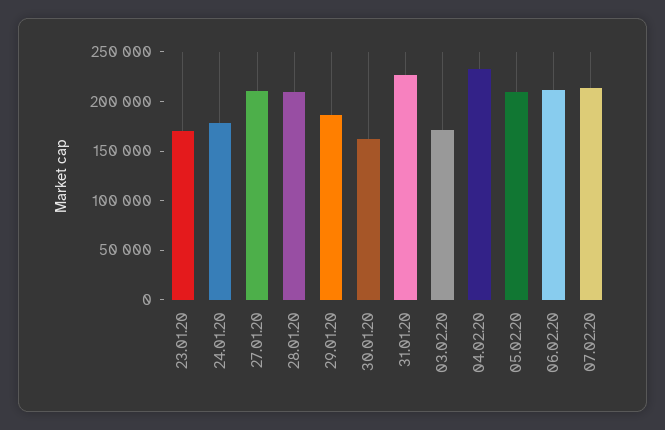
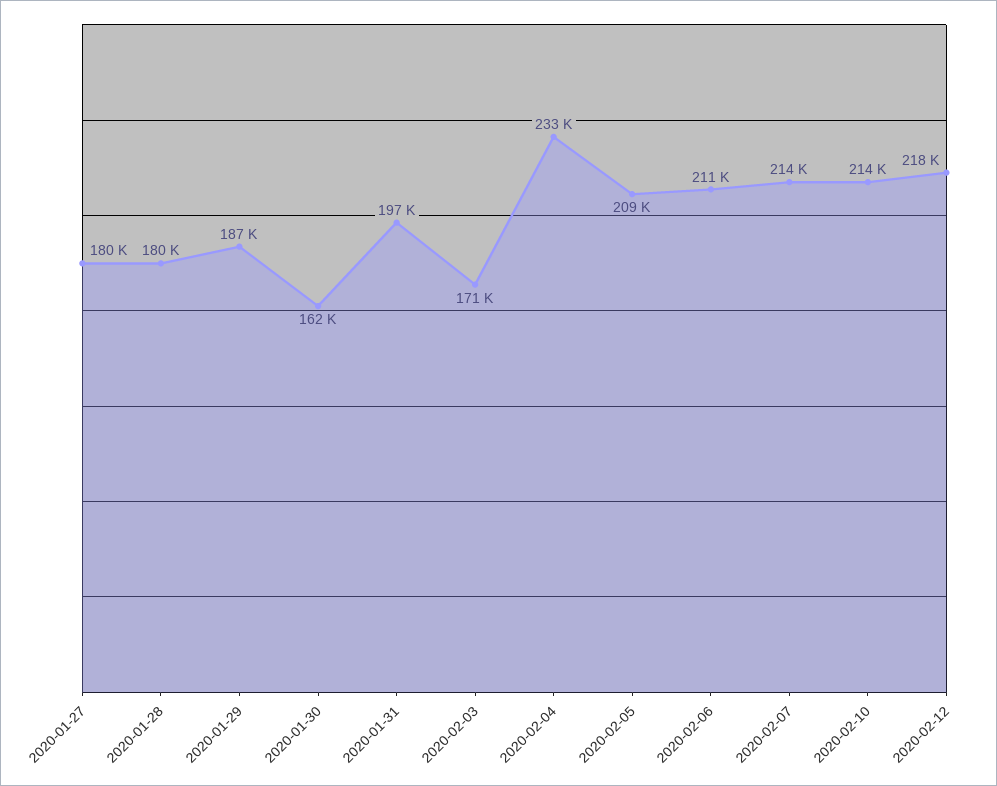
23.01.20: 170000 -> none
24.01.20: 180000 -> none
27.01.20: 210000 -> 180000
28.01.20: 210000 -> 180000
31.01.20: 230000 -> 197000
2020-02-10: none -> 214000
2020-02-12: none -> 218000

